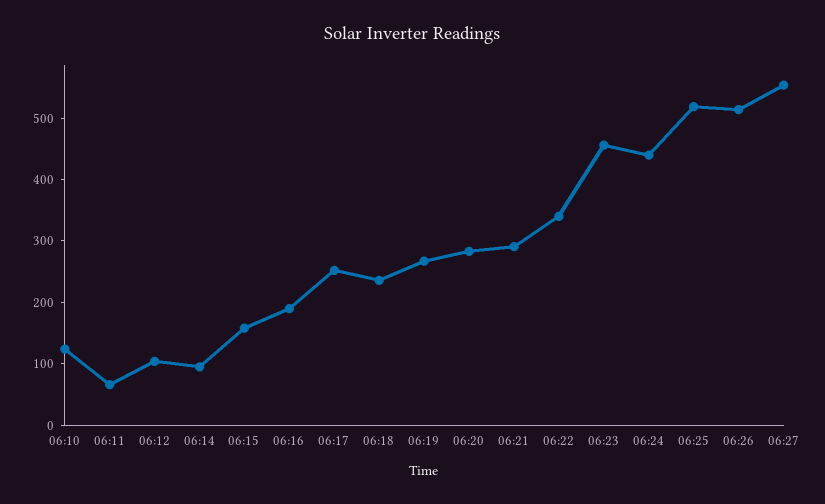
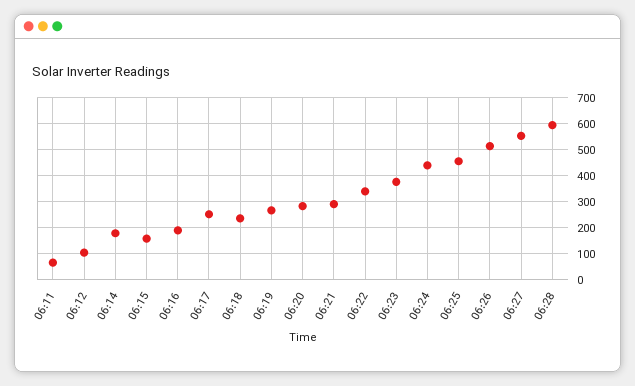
06:10: 120 -> none
06:14: 100 -> 175
06:23: 460 -> 375
06:25: 520 -> 450
06:28: none -> 600

